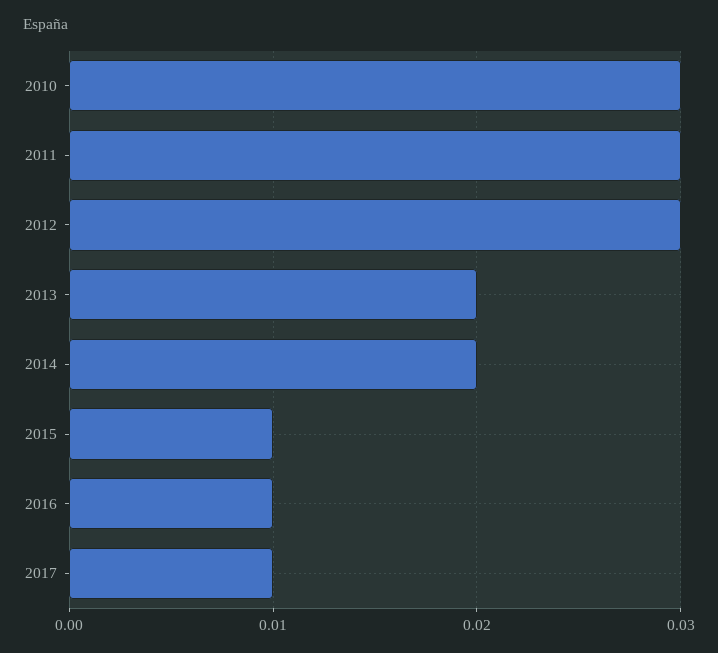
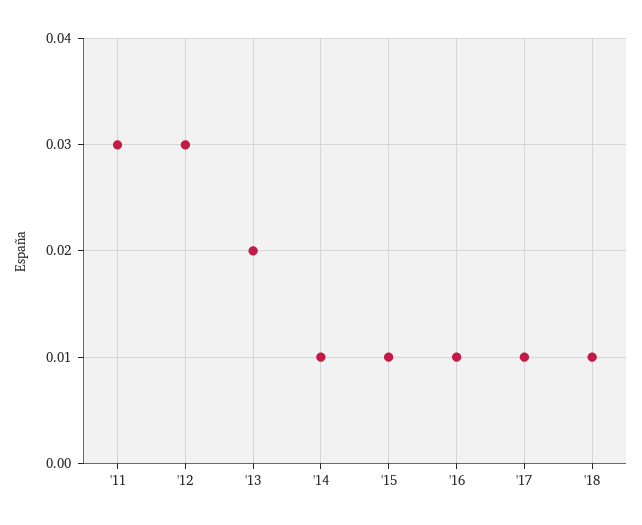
2010: 0.03 -> none
2014: 0.02 -> 0.01
'18: none -> 0.01

